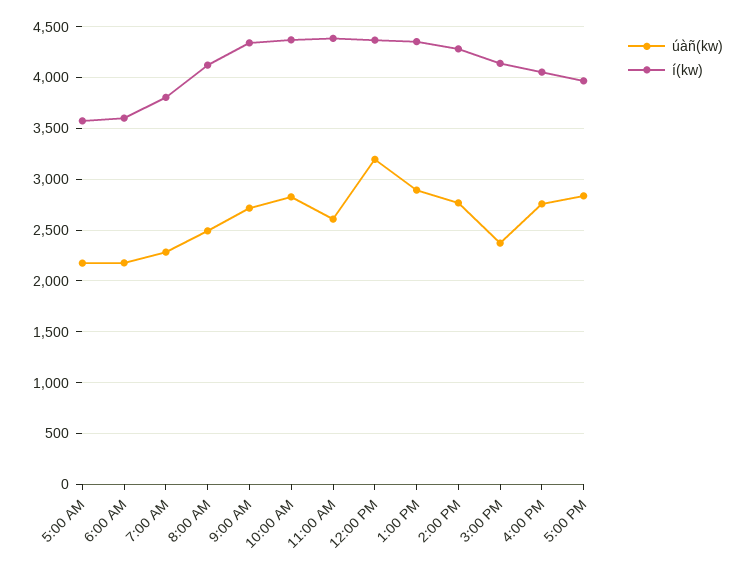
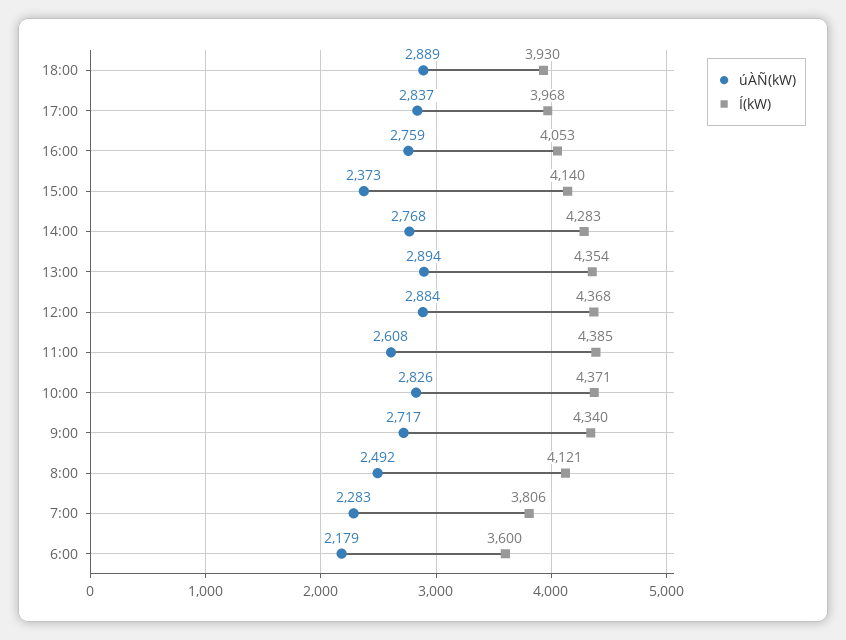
úàñ(kw), 5:00 AM: 2200 -> none
í(kw), 5:00 AM: 3600 -> none
úàñ(kw), 12:00 PM: 3200 -> 2884
úàñ(kw), 18:00: none -> 2889
í(kw), 18:00: none -> 3930

